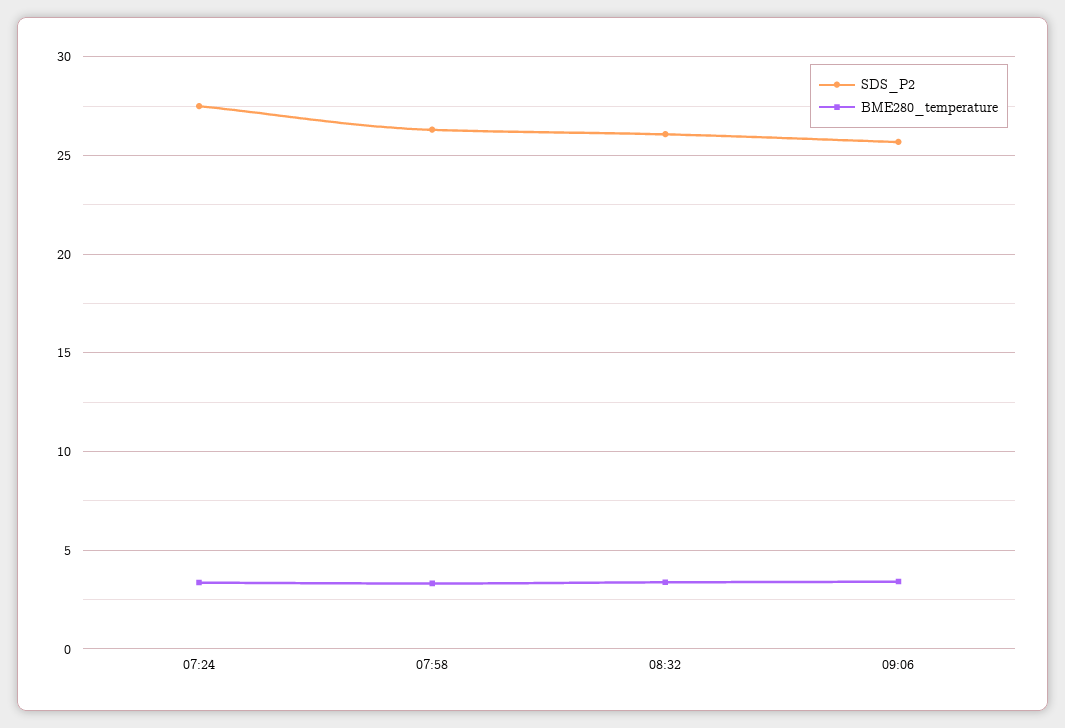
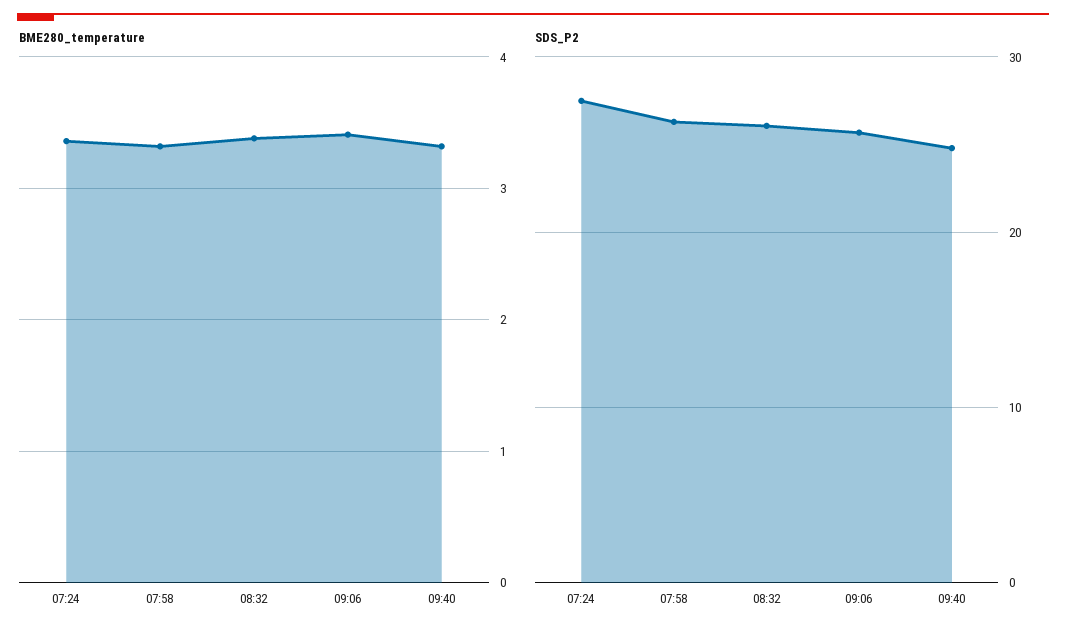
BME280_temperature, 09:40: none -> 3.3
SDS_P2, 09:40: none -> 25

